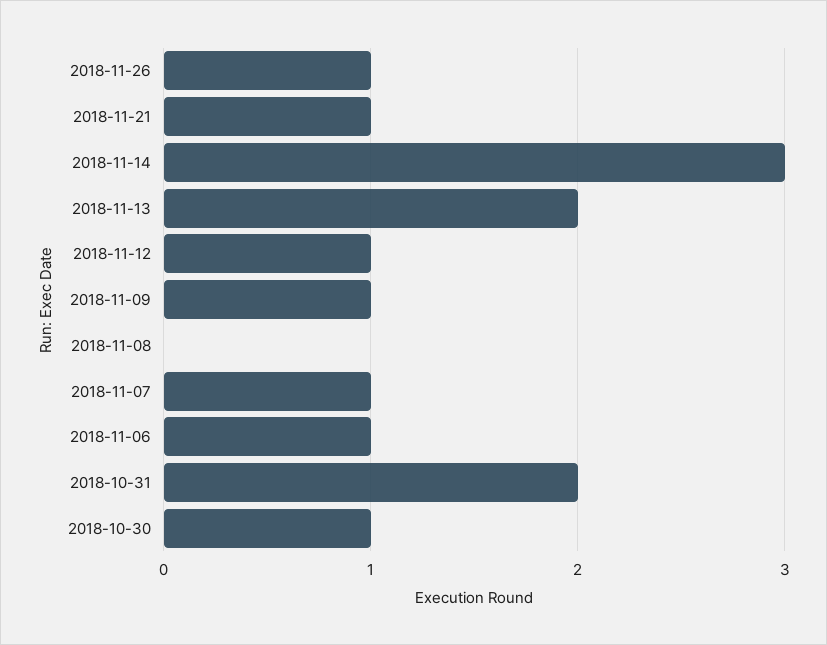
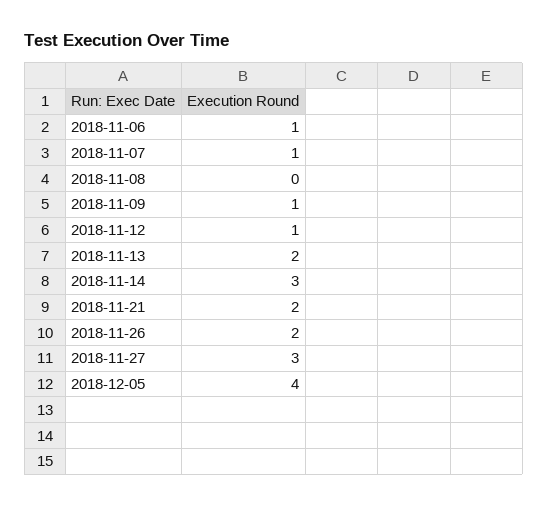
2018-11-26: 1 -> 2
2018-11-21: 1 -> 2
2018-10-31: 2 -> none
2018-10-30: 1 -> none
2018-11-27: none -> 3
2018-12-05: none -> 4

